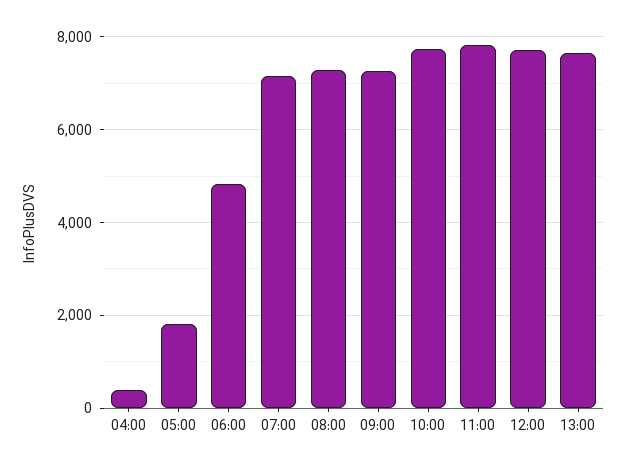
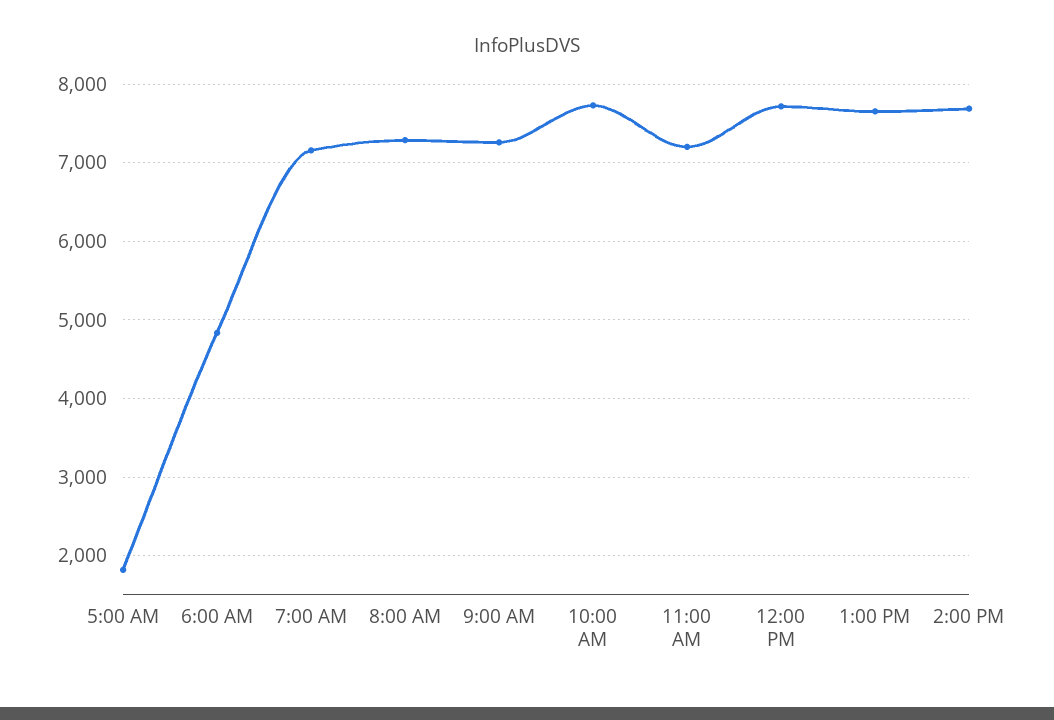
04:00: 400 -> none
11:00: 7800 -> 7200
2:00 PM: none -> 7700

